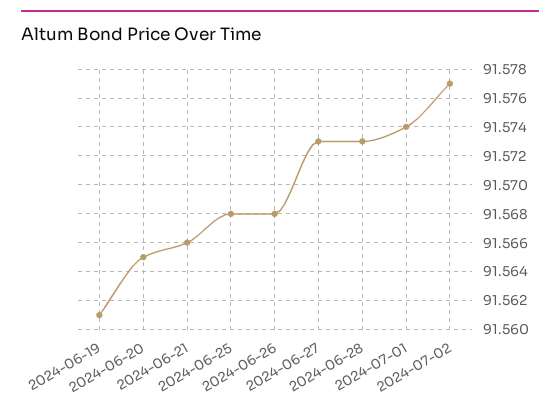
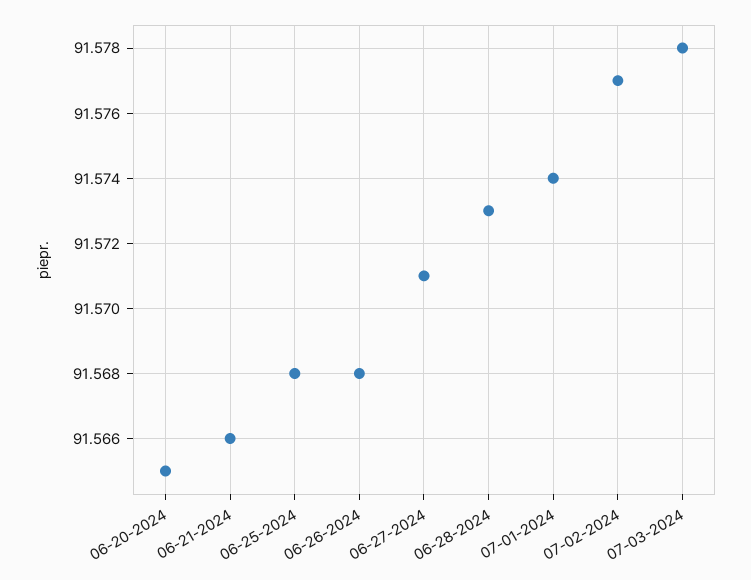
2024-06-19: 91.561 -> none
2024-06-27: 91.573 -> 91.571
07-03-2024: none -> 91.578

